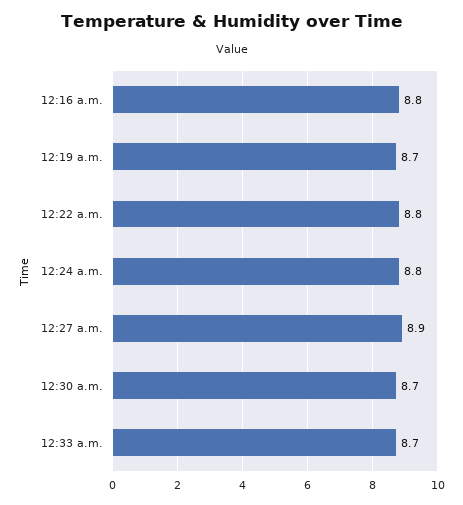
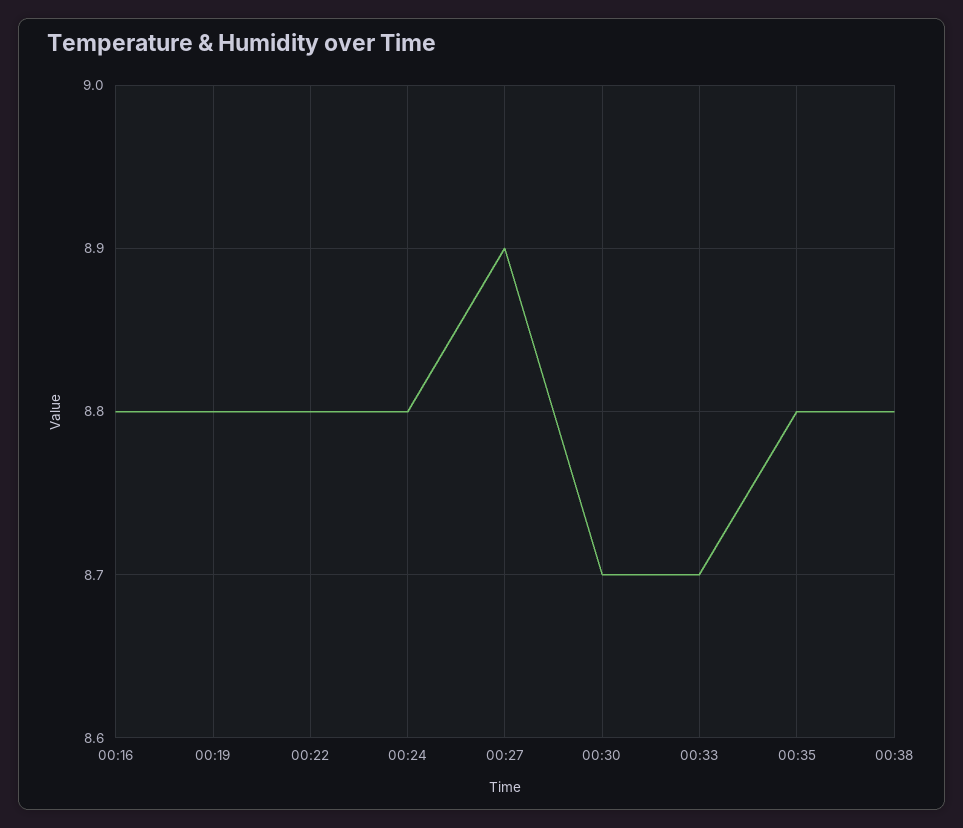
12:19 a.m.: 8.7 -> 8.8
00:35: none -> 8.8
00:38: none -> 8.8

